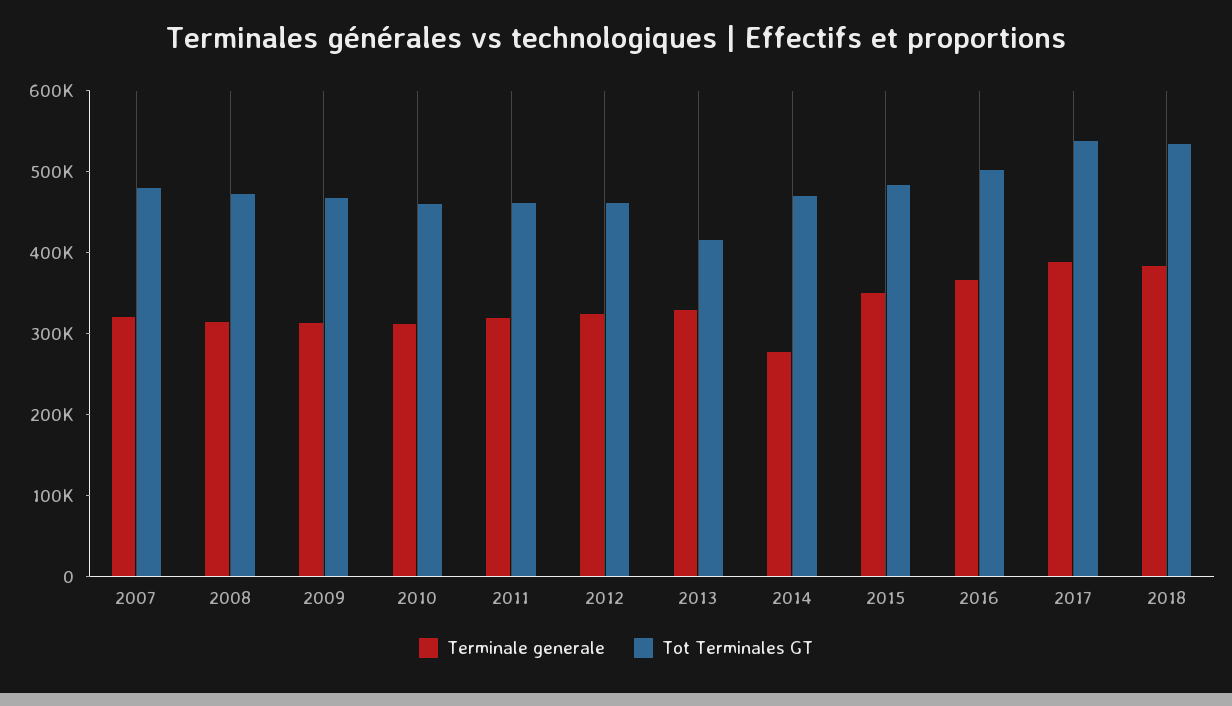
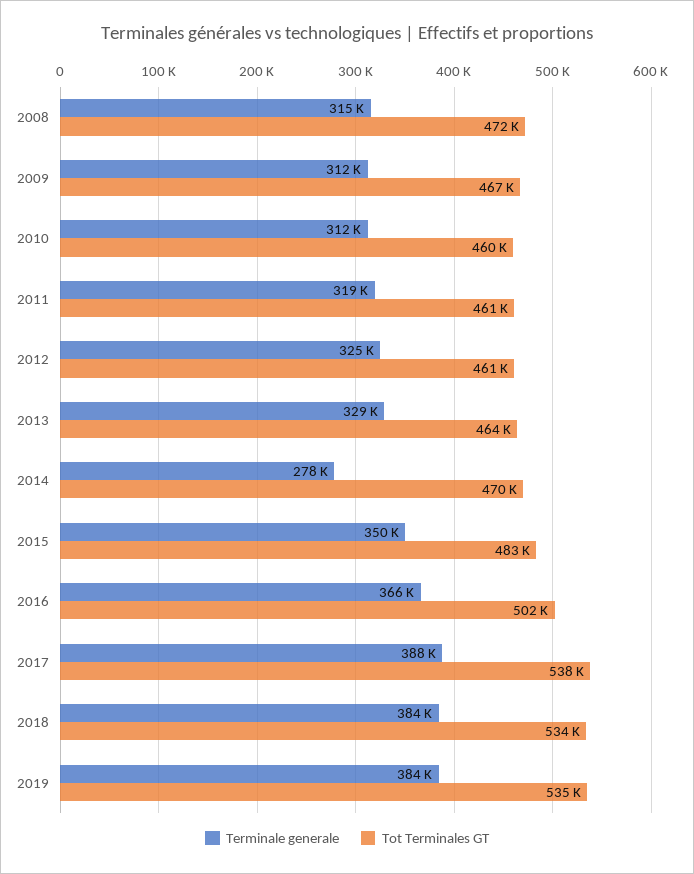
Terminale generale, 2007: 320000 -> none
Tot Terminales GT, 2007: 480000 -> none
Tot Terminales GT, 2013: 420000 -> 464000
Terminale generale, 2019: none -> 384000
Tot Terminales GT, 2019: none -> 535000

